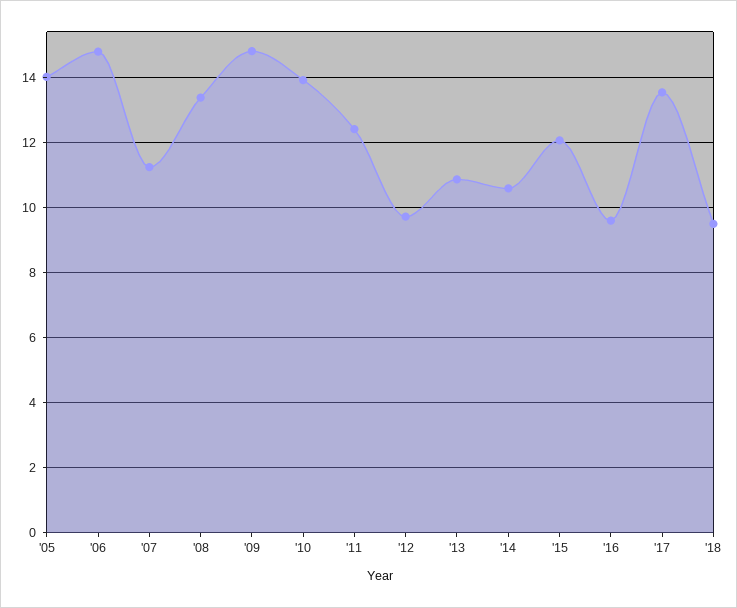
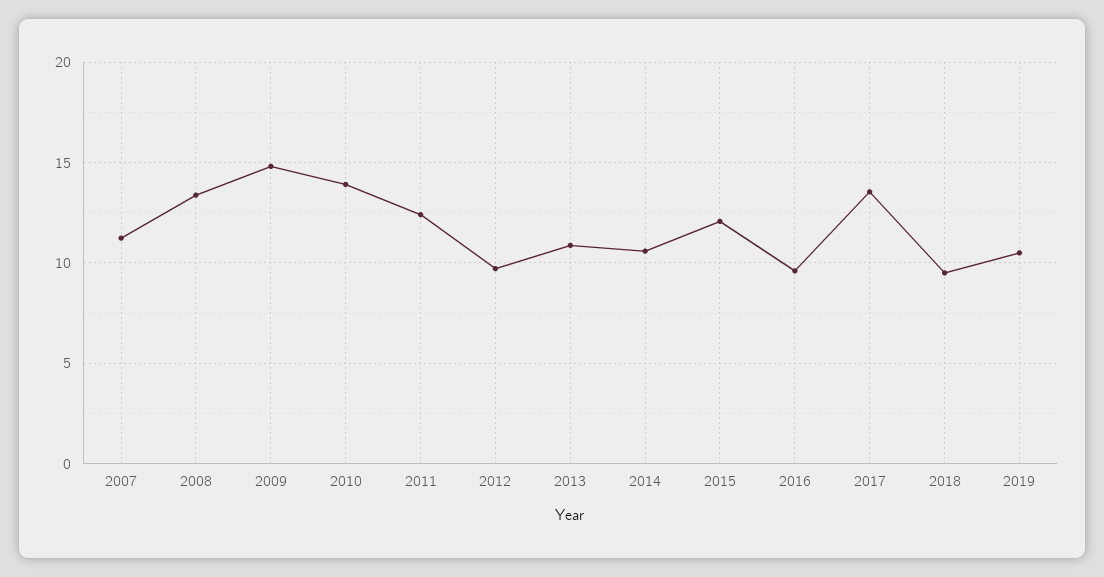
'05: 14 -> none
'06: 14.8 -> none
2019: none -> 10.5

